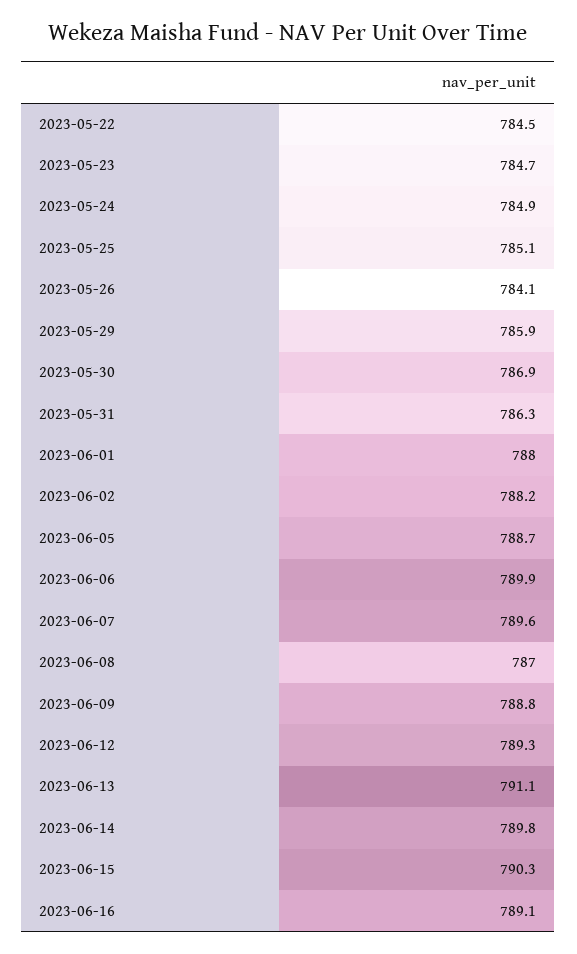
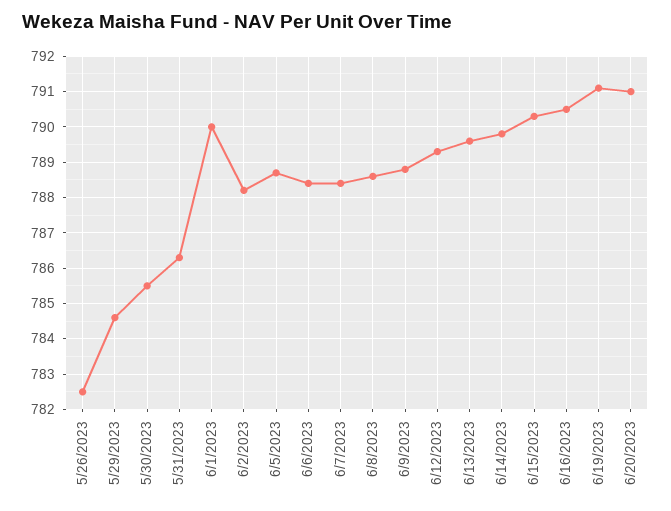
2023-05-22: 784.5 -> none
2023-05-23: 784.7 -> none
2023-05-24: 784.9 -> none
2023-05-25: 785.1 -> none
2023-05-26: 784.1 -> 782.5
2023-05-29: 785.9 -> 784.5
2023-05-30: 786.9 -> 785.5
2023-06-01: 788 -> 790
2023-06-06: 789.9 -> 788.5
2023-06-07: 789.6 -> 788.5
2023-06-08: 787 -> 788.5
2023-06-13: 791.1 -> 789.5
2023-06-16: 789.1 -> 790.5
6/19/2023: none -> 791
6/20/2023: none -> 791

